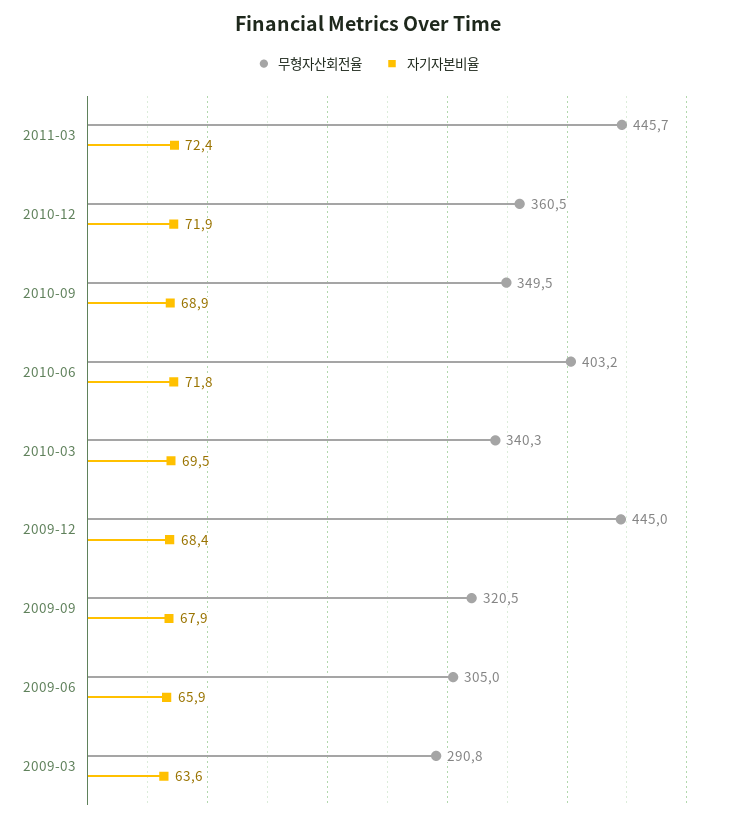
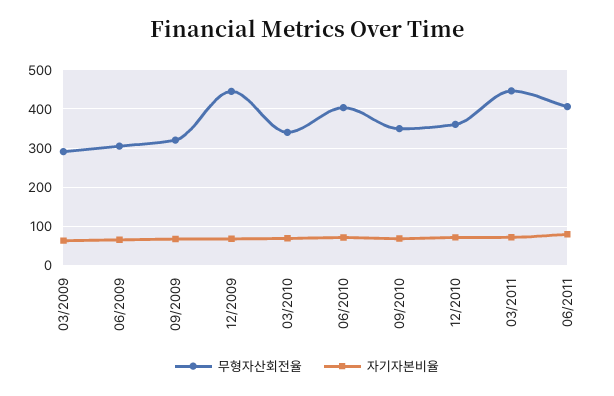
무형자산회전율, 06/2011: none -> 400
자기자본비율, 06/2011: none -> 80

